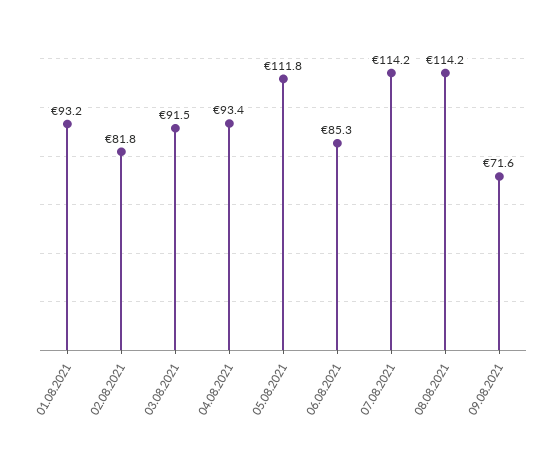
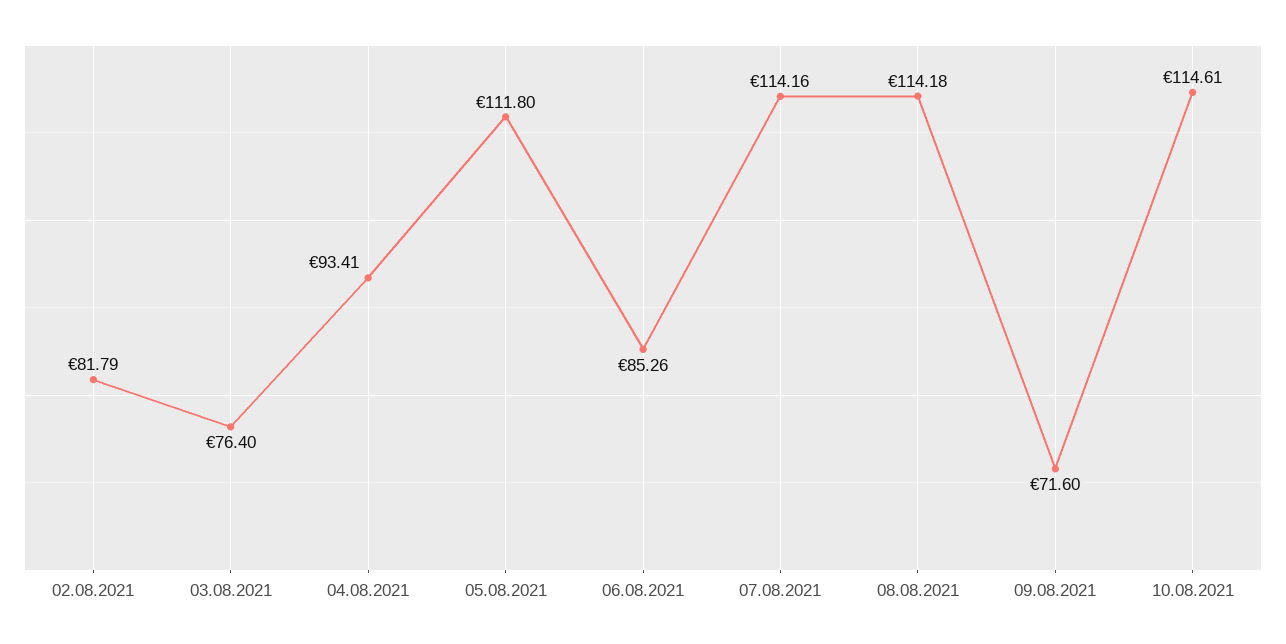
01.08.2021: 93.2 -> none
03.08.2021: 91.5 -> 76.4
10.08.2021: none -> 114.61

